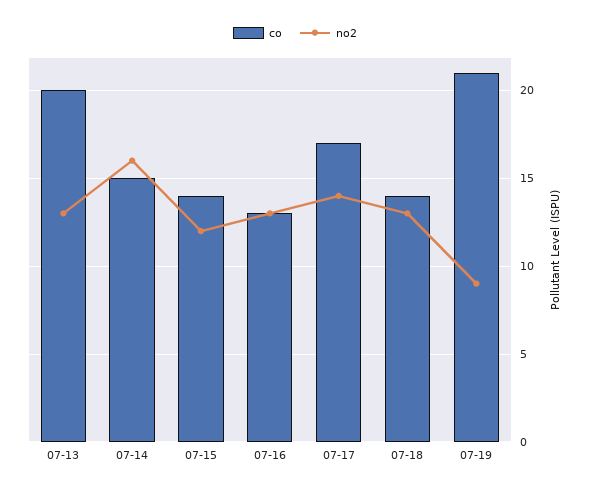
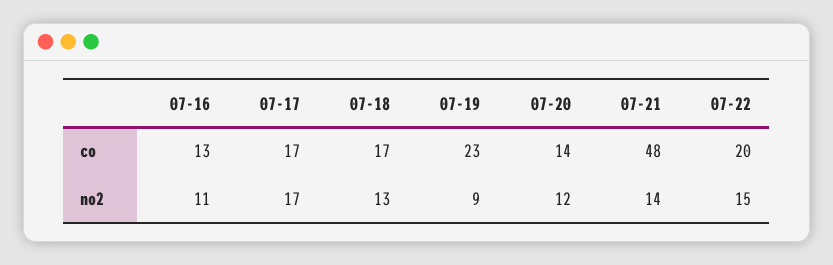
co, 07-13: 20 -> none
no2, 07-13: 13 -> none
co, 07-14: 15 -> none
no2, 07-14: 16 -> none
co, 07-15: 14 -> none
no2, 07-15: 12 -> none
no2, 07-16: 13 -> 11
no2, 07-17: 14 -> 17
co, 07-18: 14 -> 17
co, 07-19: 21 -> 23
co, 07-20: none -> 14
co, 07-21: none -> 48
co, 07-22: none -> 20
no2, 07-20: none -> 12
no2, 07-21: none -> 14
no2, 07-22: none -> 15

